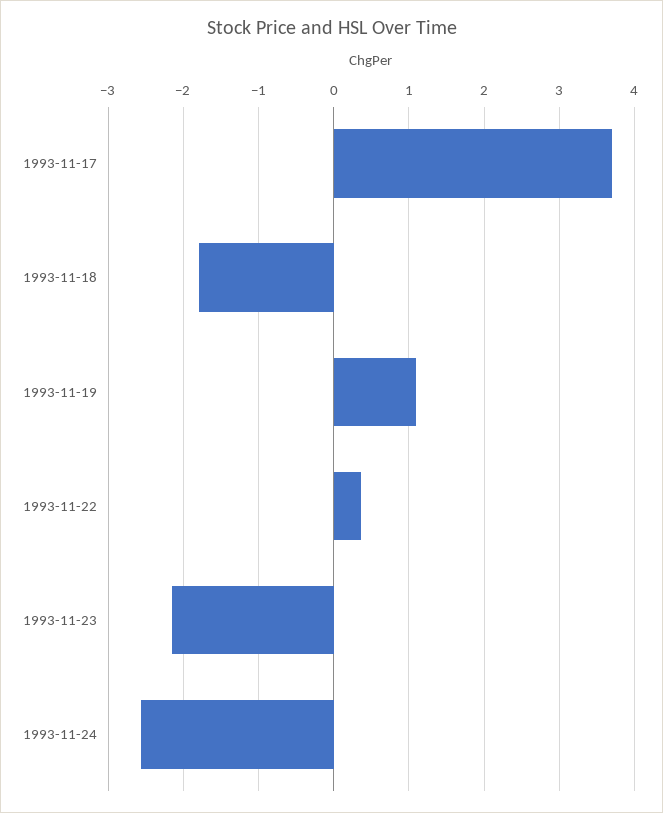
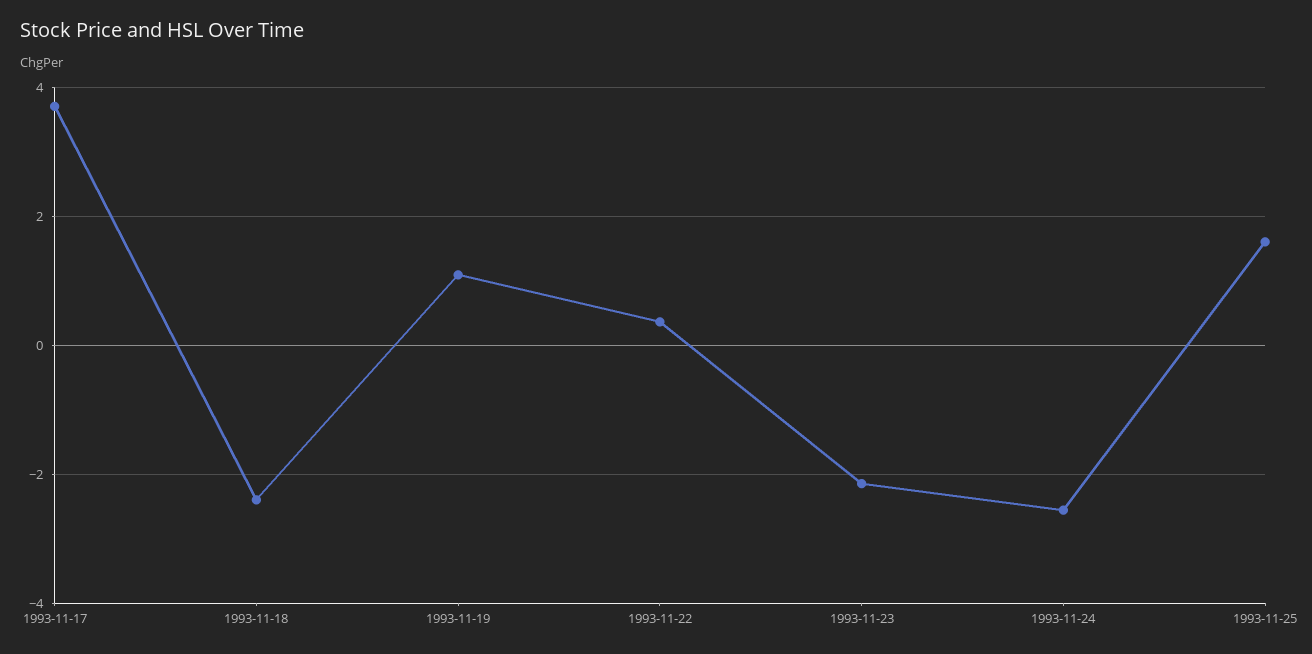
1993-11-18: -1.8 -> -2.4
1993-11-25: none -> 1.6

